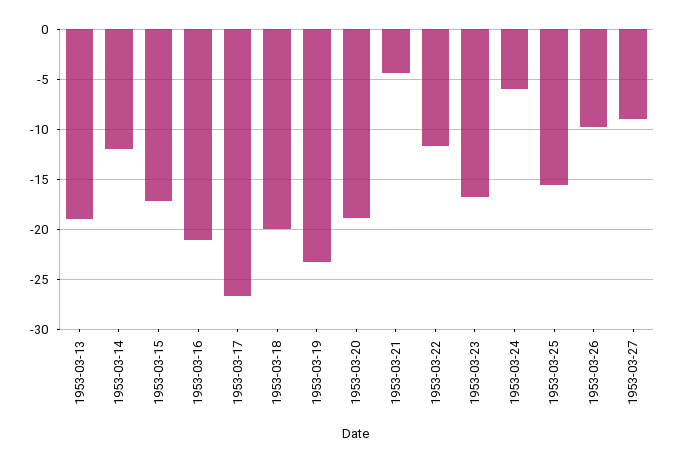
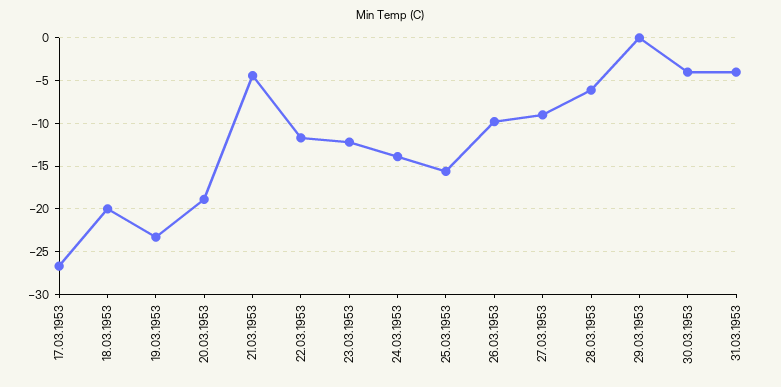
1953-03-13: -19 -> none
1953-03-14: -12 -> none
1953-03-15: -17 -> none
1953-03-16: -21 -> none
1953-03-23: -17 -> -12
1953-03-24: -6 -> -14
28.03.1953: none -> -6
29.03.1953: none -> 0
30.03.1953: none -> -4
31.03.1953: none -> -4

